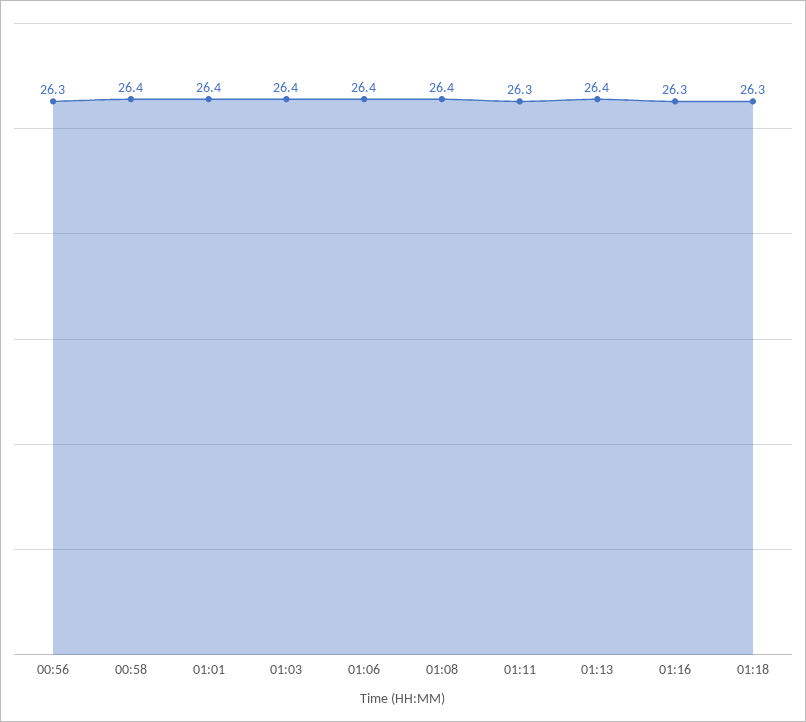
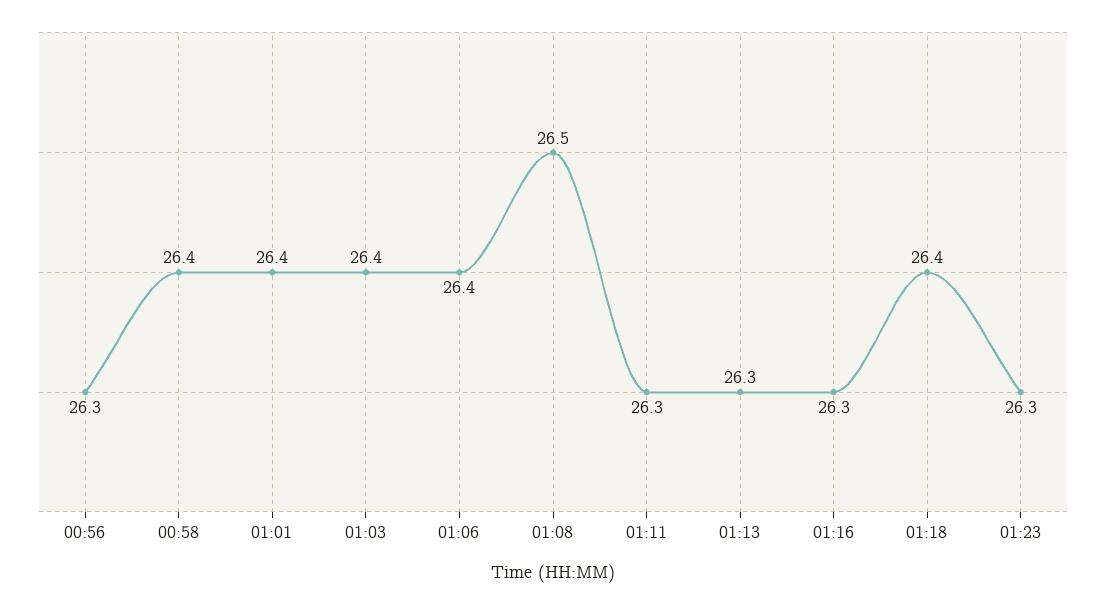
01:08: 26.4 -> 26.5
01:13: 26.4 -> 26.3
01:18: 26.3 -> 26.4
01:23: none -> 26.3

